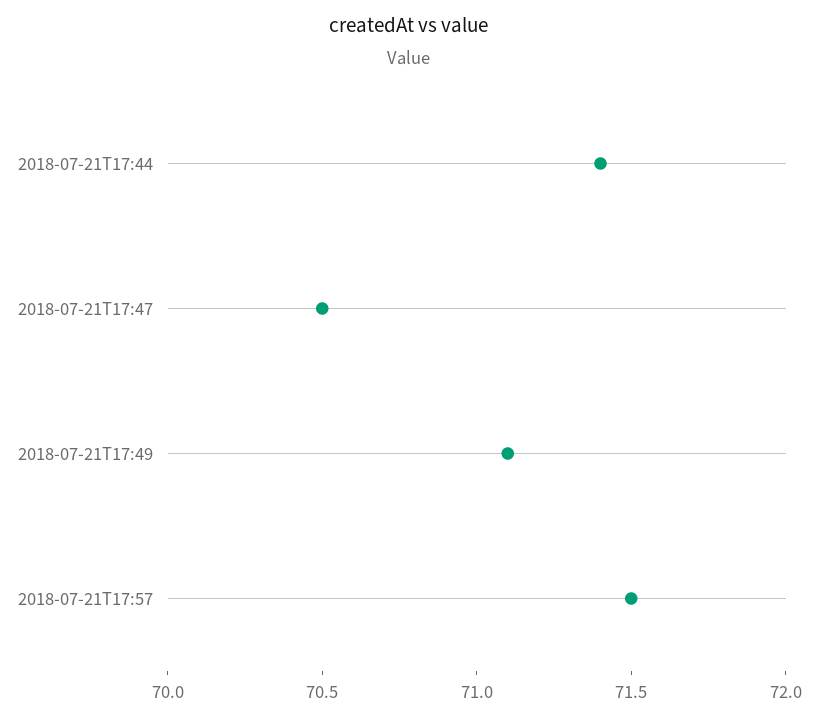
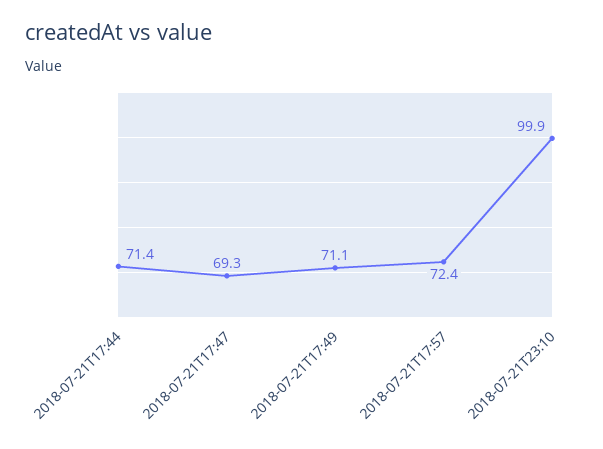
2018-07-21T17:47: 70.5 -> 69.3
2018-07-21T17:57: 71.5 -> 72.4
2018-07-21T23:10: none -> 99.9

